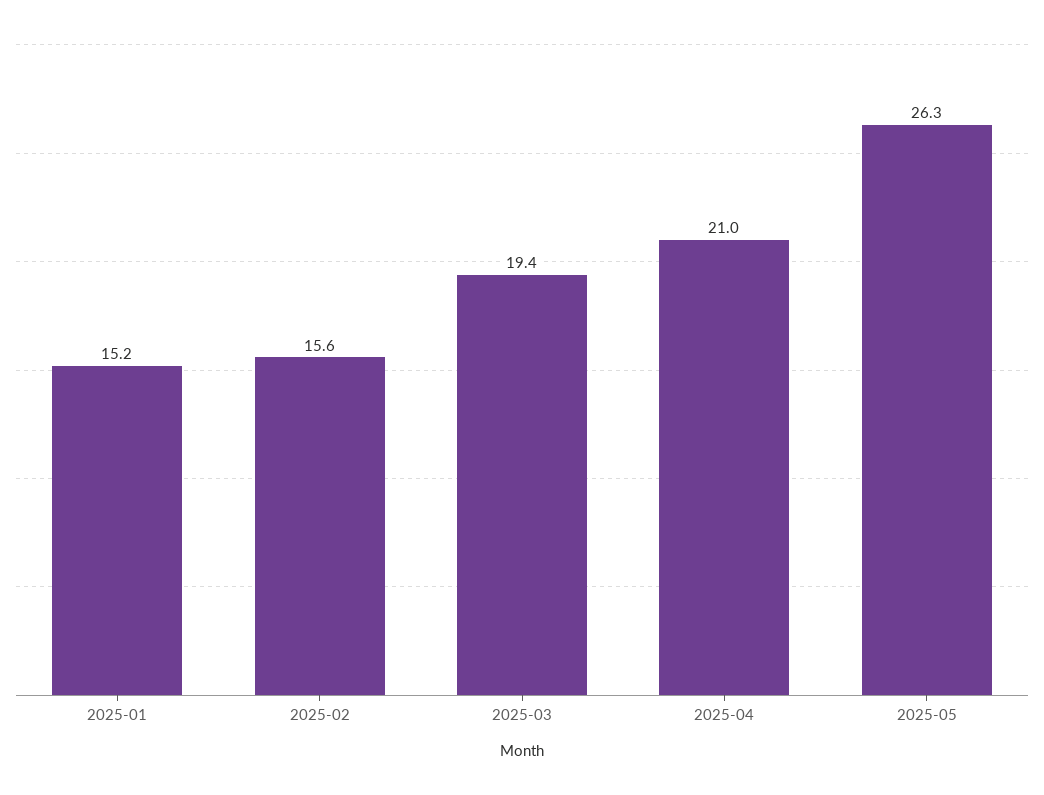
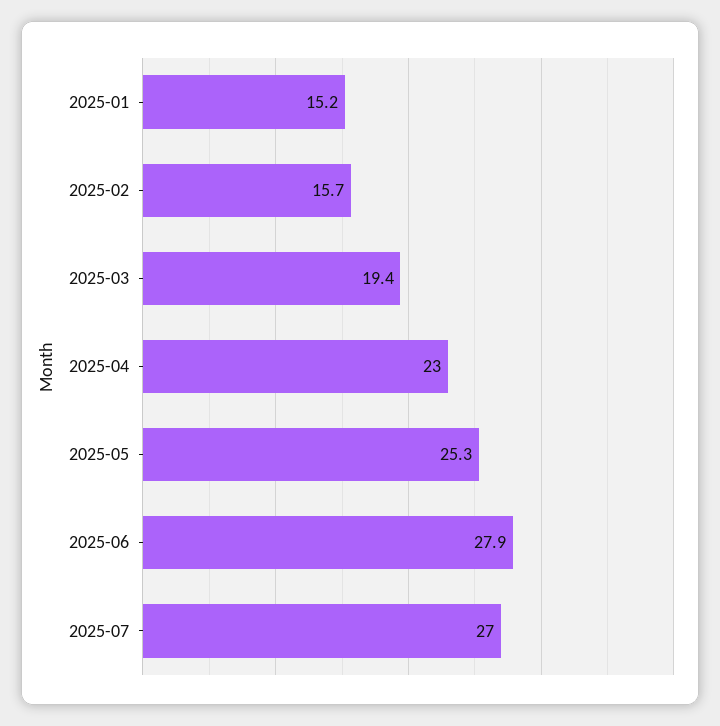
2025-02: 15.6 -> 15.7
2025-04: 21 -> 23
2025-05: 26.3 -> 25.3
2025-06: none -> 27.9
2025-07: none -> 27

